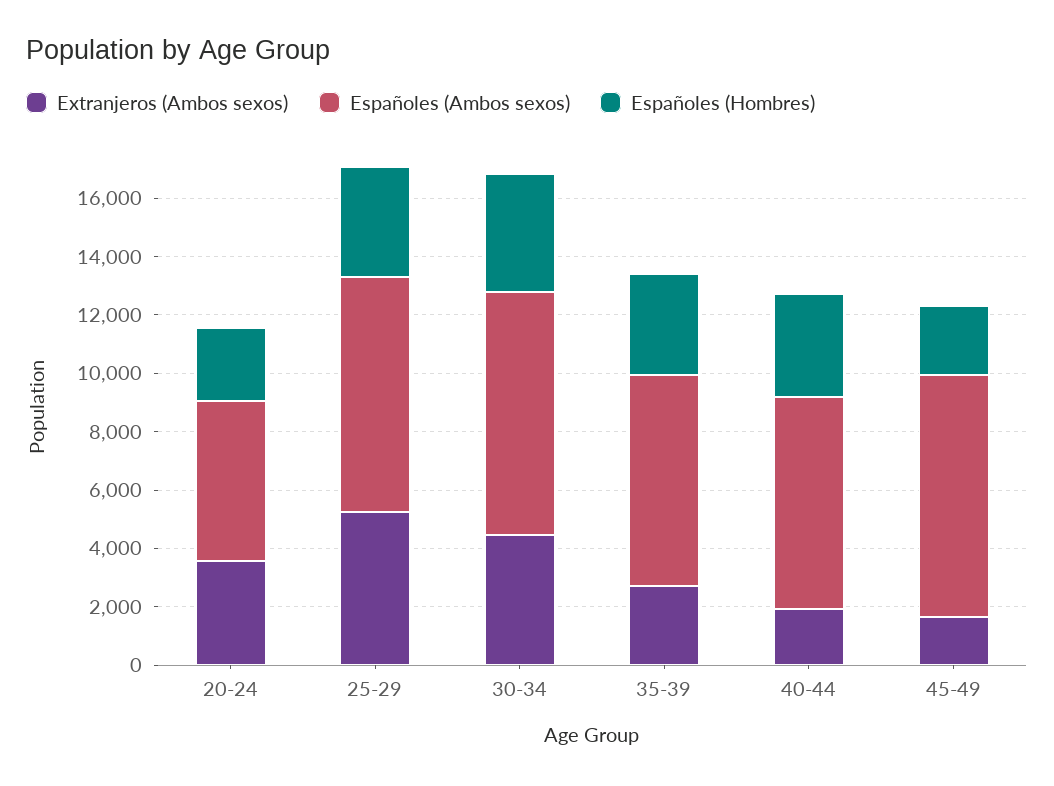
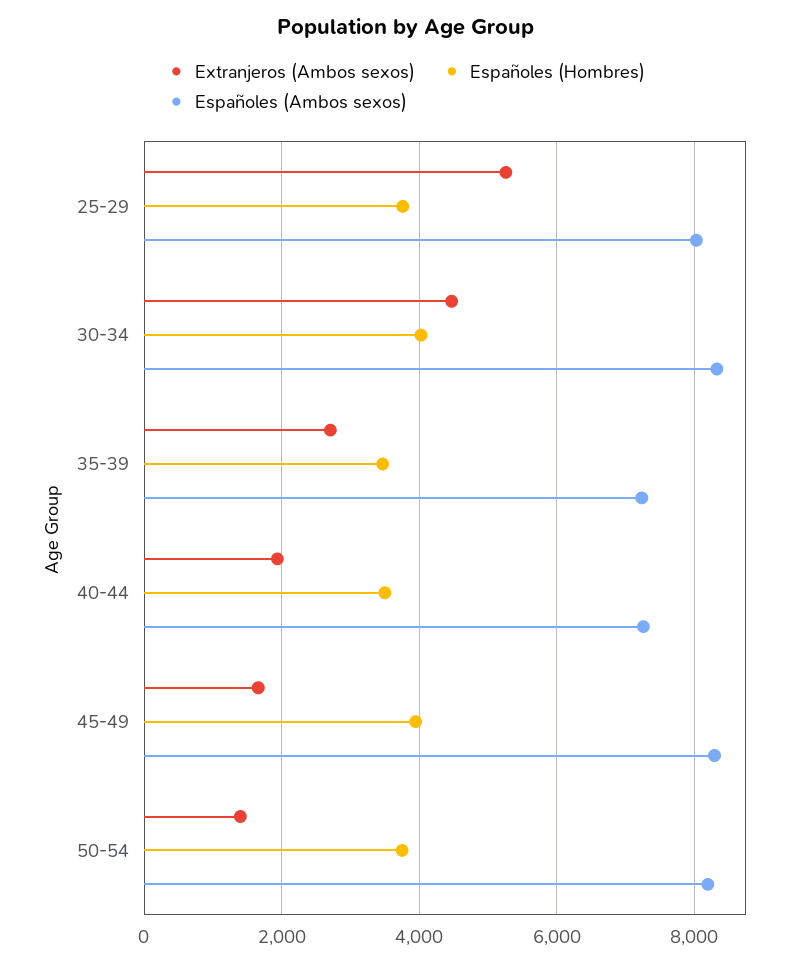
Extranjeros (Ambos sexos), 20-24: 3500 -> none
Españoles (Ambos sexos), 20-24: 5500 -> none
Españoles (Hombres), 20-24: 2500 -> none
Españoles (Hombres), 45-49: 2500 -> 4000
Extranjeros (Ambos sexos), 50-54: none -> 1400
Españoles (Hombres), 50-54: none -> 3800
Españoles (Ambos sexos), 50-54: none -> 8200

